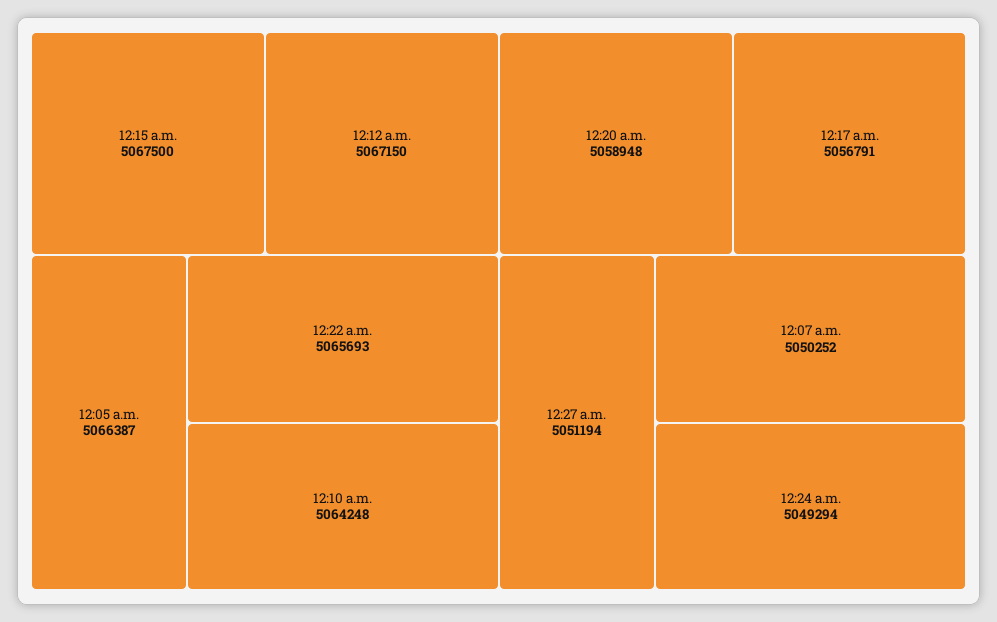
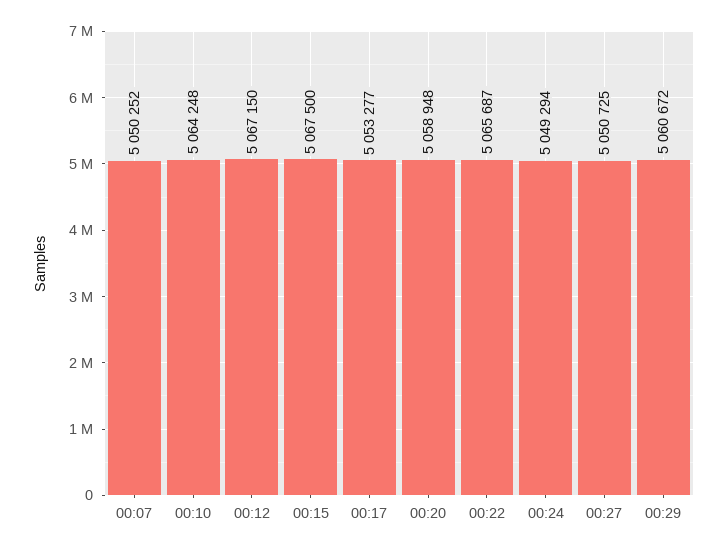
12:05 a.m.: 5066387 -> none
12:22 a.m.: 5065693 -> 5065687
12:17 a.m.: 5056791 -> 5053277
12:27 a.m.: 5051194 -> 5050725
00:29: none -> 5060672

